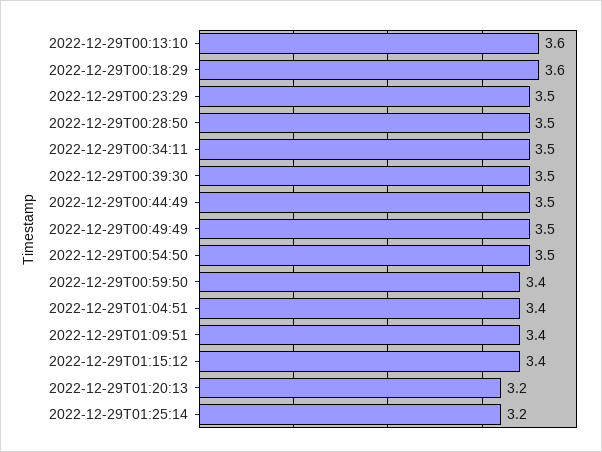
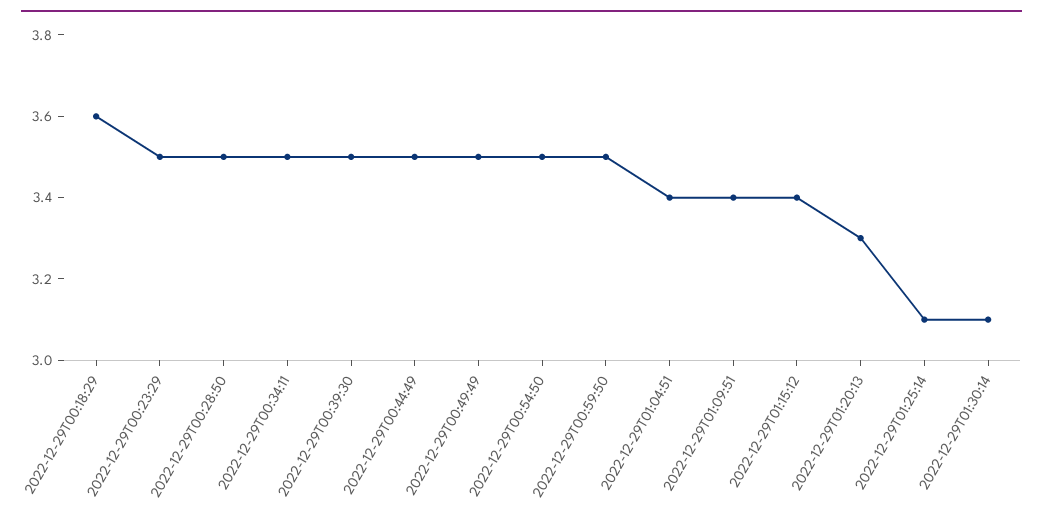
2022-12-29T00:13:10: 3.6 -> none
2022-12-29T00:59:50: 3.4 -> 3.5
2022-12-29T01:20:13: 3.2 -> 3.3
2022-12-29T01:25:14: 3.2 -> 3.1
2022-12-29T01:30:14: none -> 3.1

